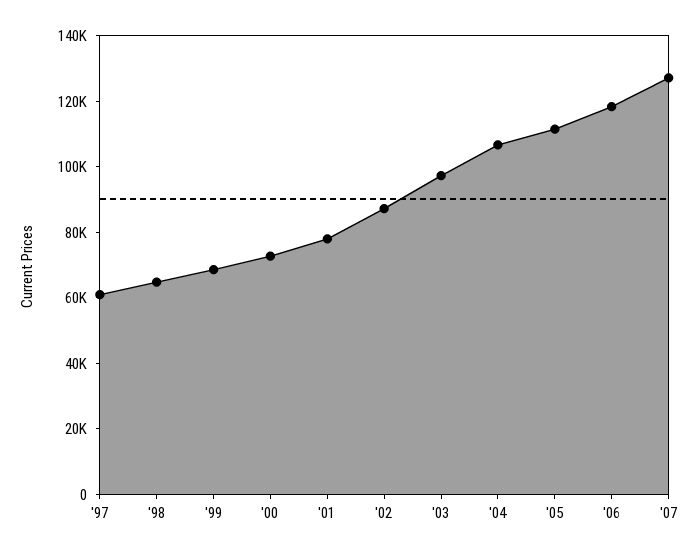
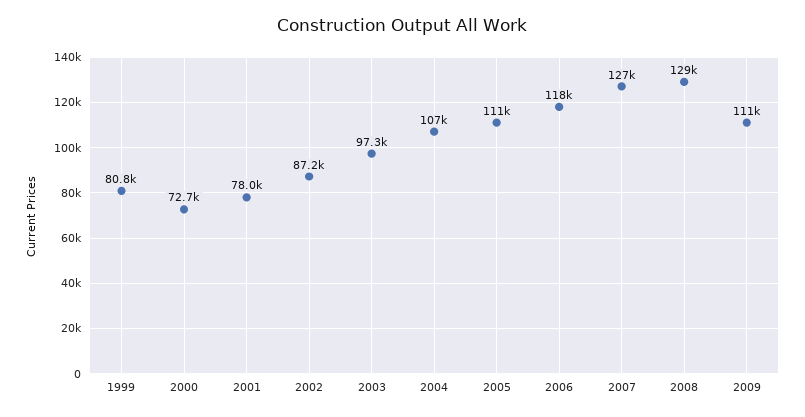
'97: 60000 -> none
'98: 65000 -> none
'99: 70000 -> 80800
2008: none -> 129000
2009: none -> 111000

